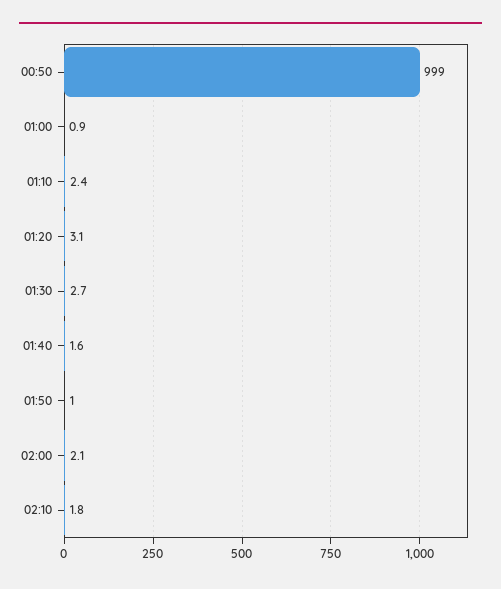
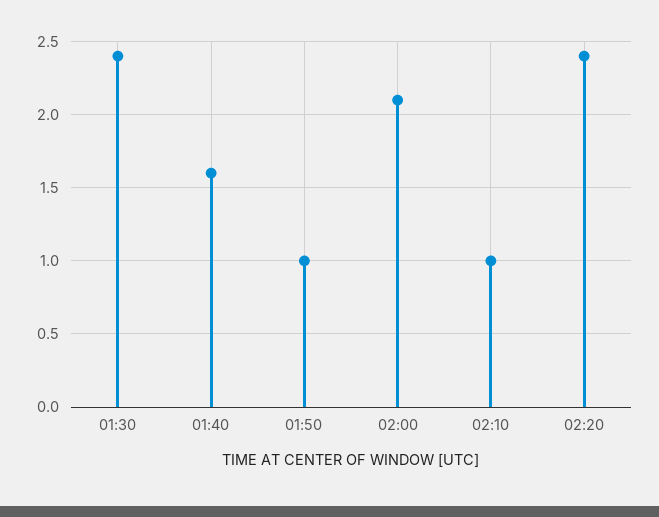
00:50: 999 -> none
01:00: 0.9 -> none
01:10: 2.4 -> none
01:20: 3.1 -> none
01:30: 2.7 -> 2.4
02:10: 1.8 -> 1
02:20: none -> 2.4

